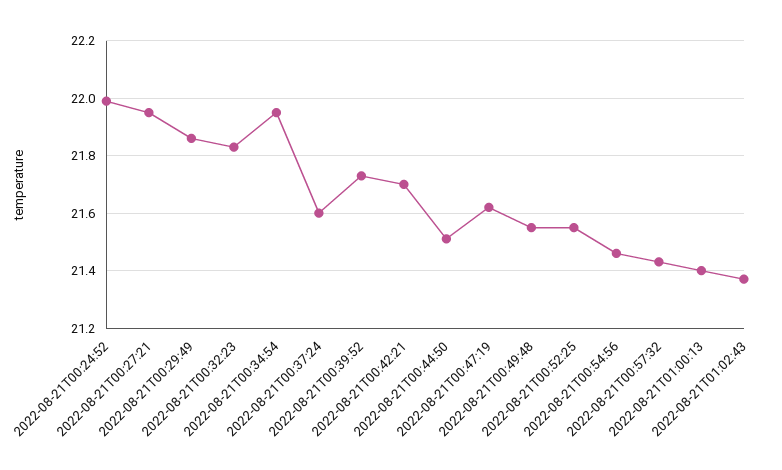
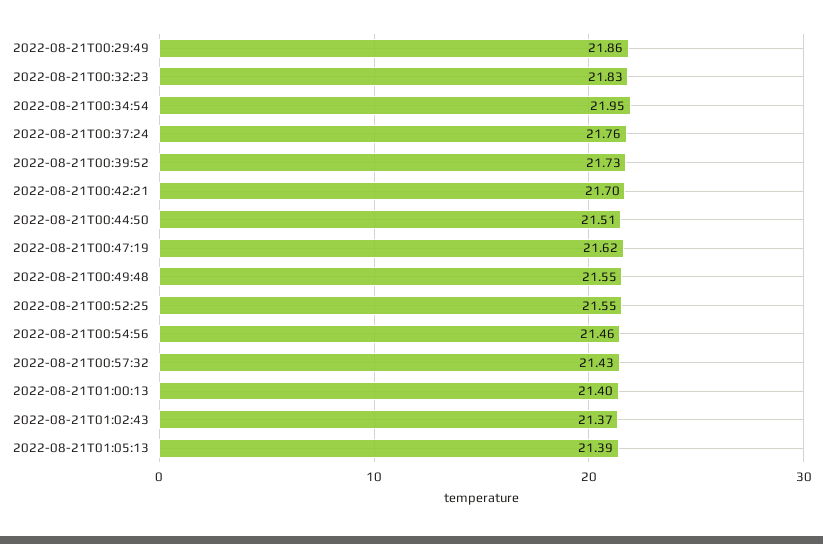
2022-08-21T00:24:52: 22 -> none
2022-08-21T00:27:21: 21.95 -> none
2022-08-21T00:37:24: 21.6 -> 21.76
2022-08-21T01:05:13: none -> 21.39

